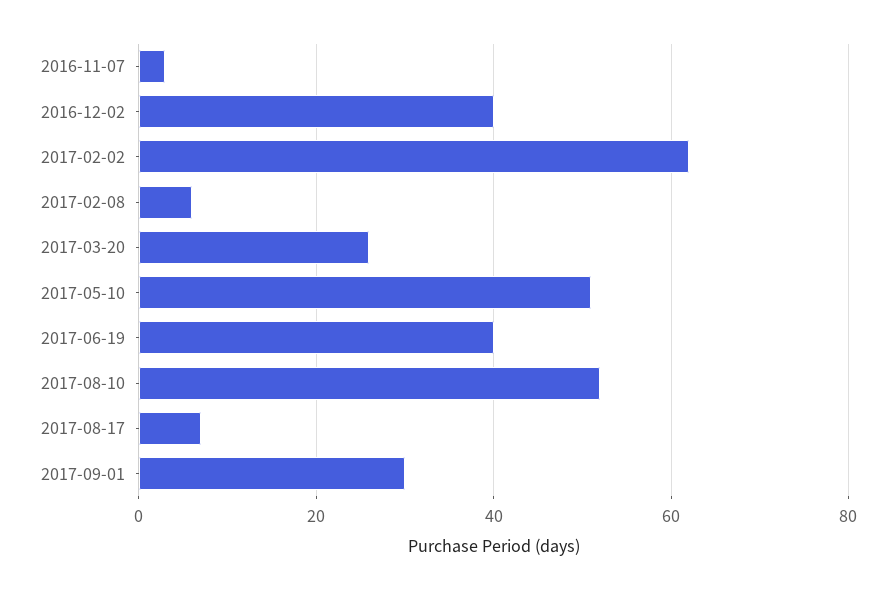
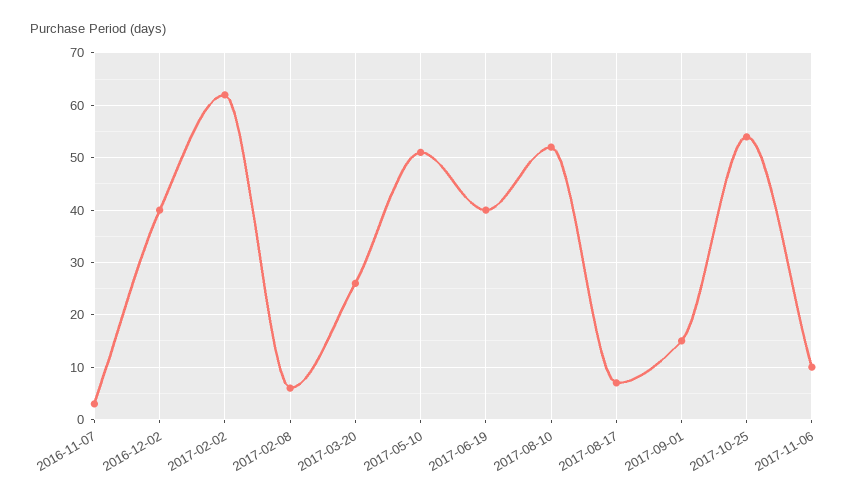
2017-09-01: 30 -> 15
2017-10-25: none -> 55
2017-11-06: none -> 10

